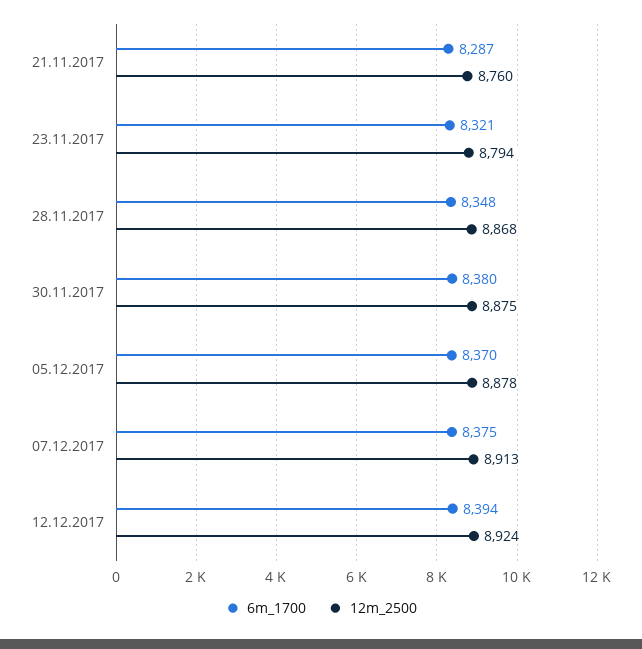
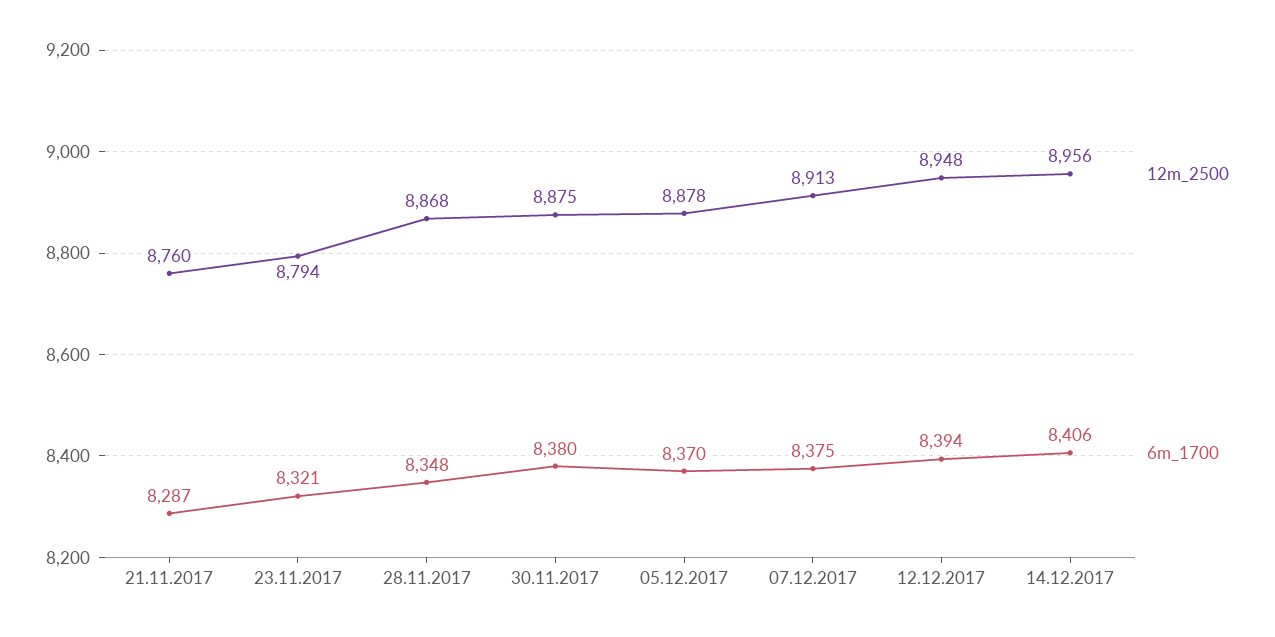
12m_2500, 12.12.2017: 8924 -> 8948
12m_2500, 14.12.2017: none -> 8956
6m_1700, 14.12.2017: none -> 8406

